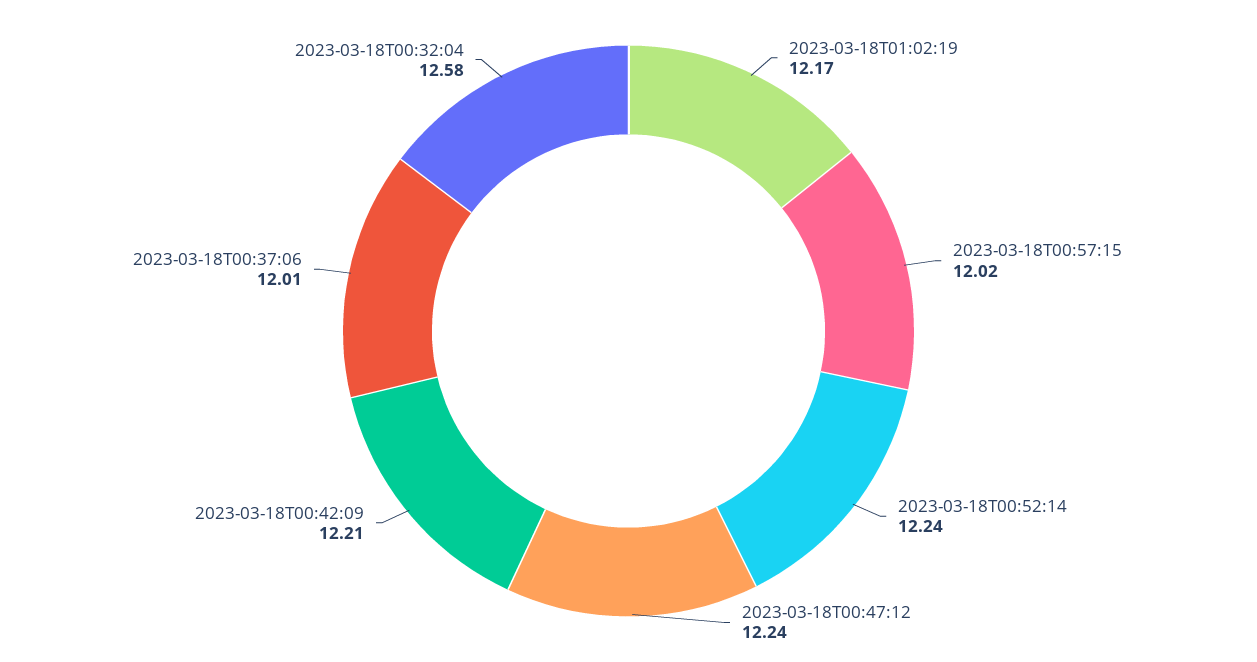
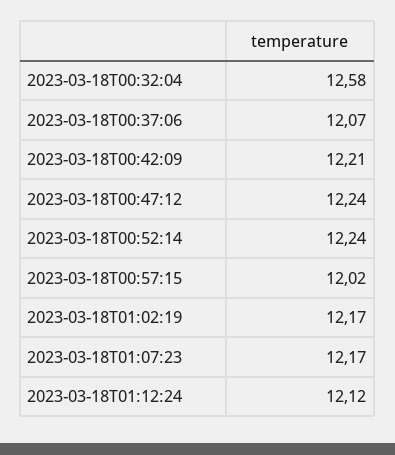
2023-03-18T00:37:06: 12.01 -> 12.07
2023-03-18T01:07:23: none -> 12.17
2023-03-18T01:12:24: none -> 12.12

